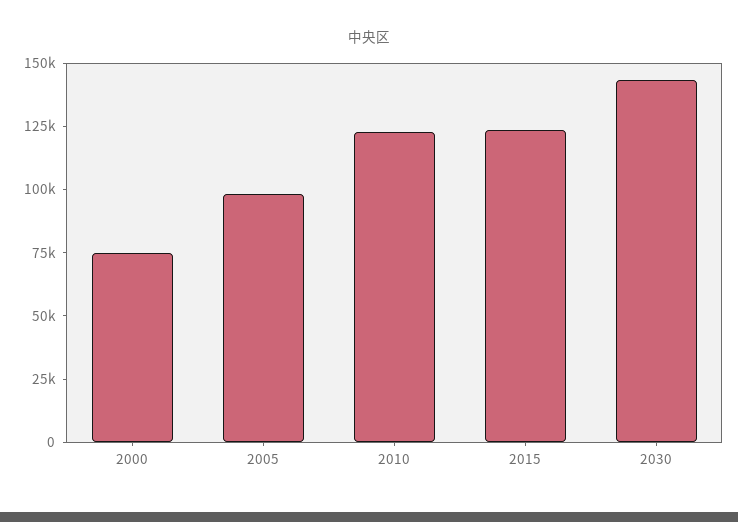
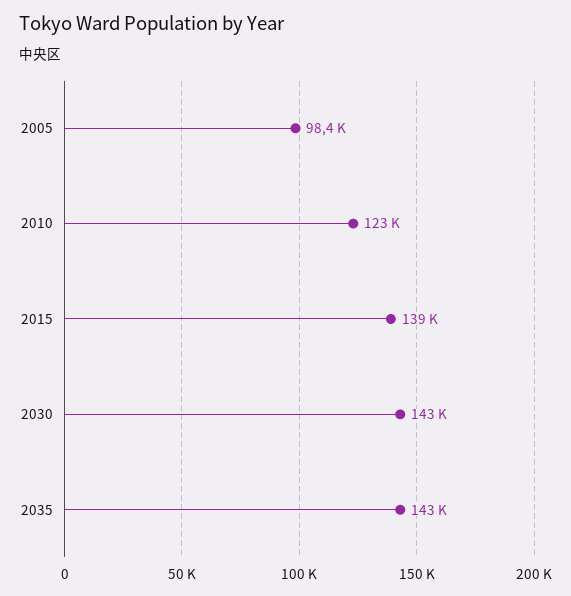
2000: 75000 -> none
2015: 125000 -> 139000
2035: none -> 143000

